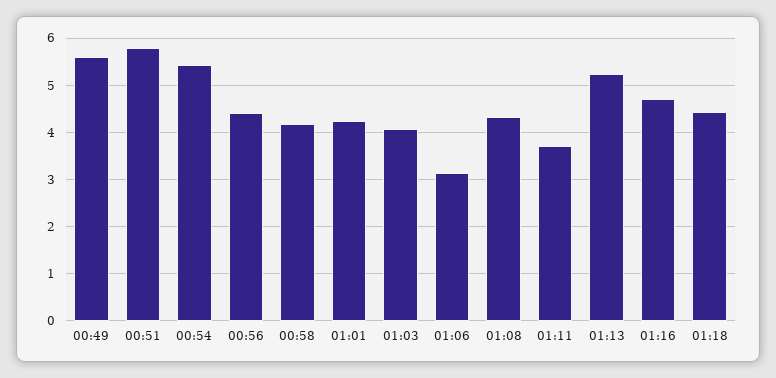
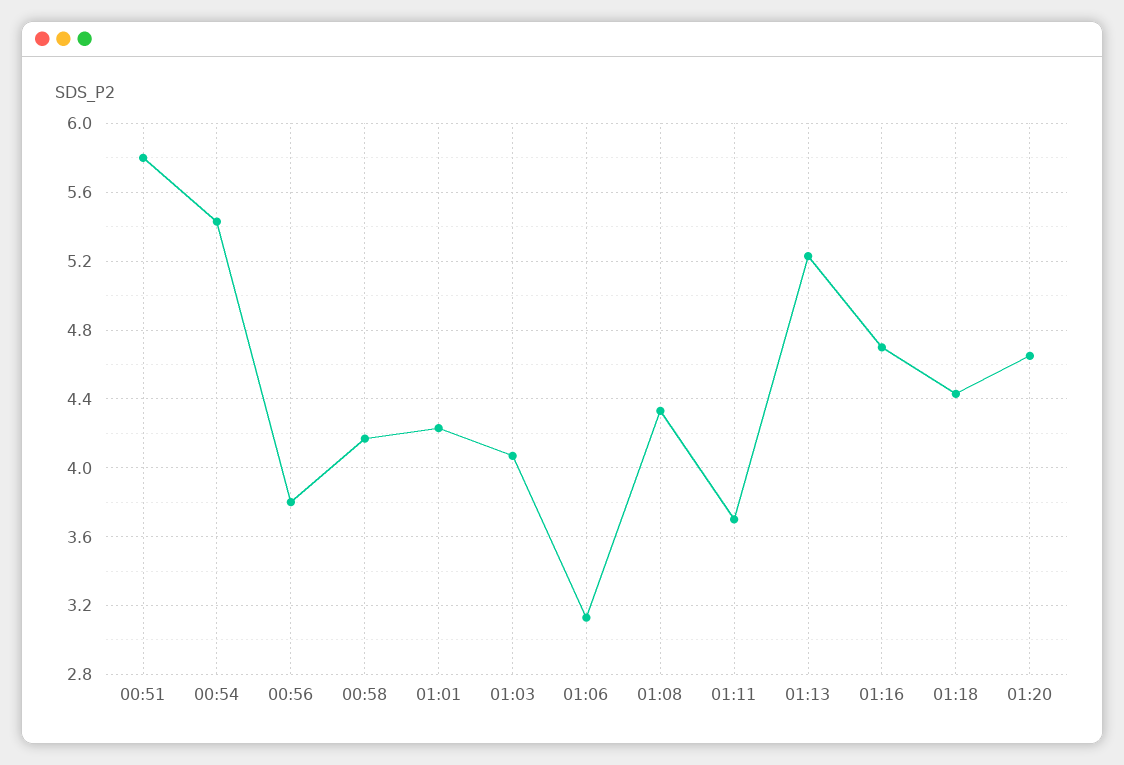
00:49: 5.6 -> none
00:56: 4.4 -> 3.8
01:20: none -> 4.65

